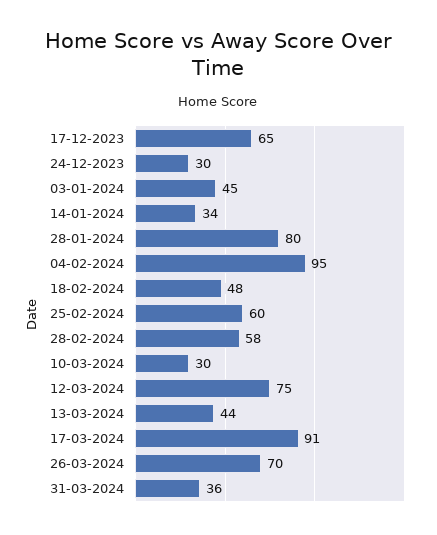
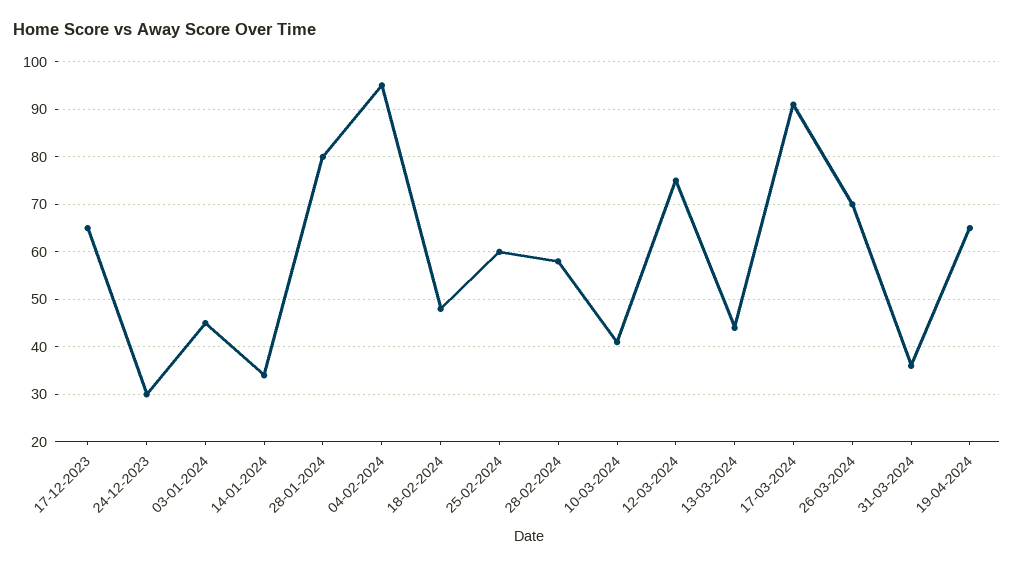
10-03-2024: 30 -> 40
19-04-2024: none -> 65

